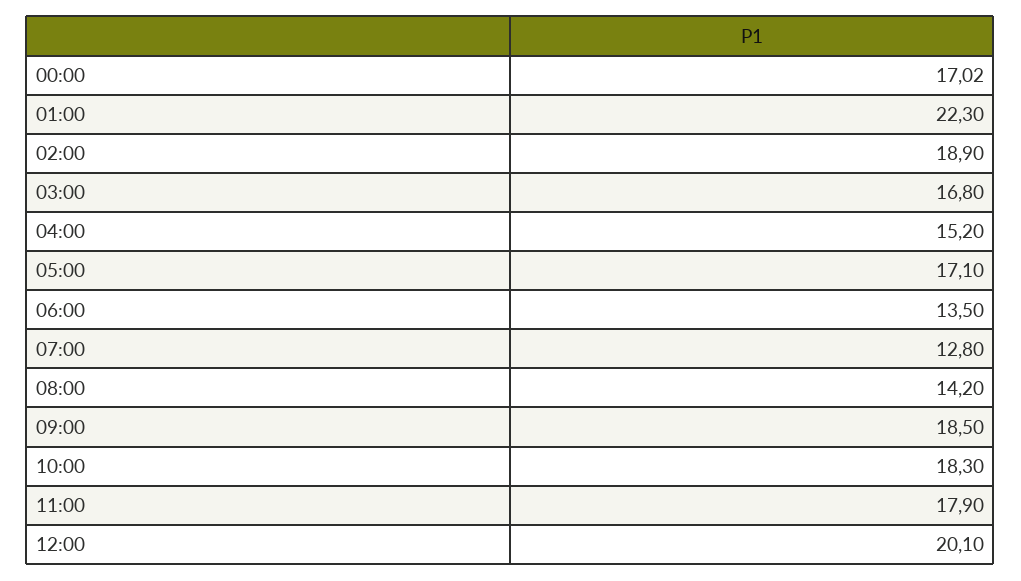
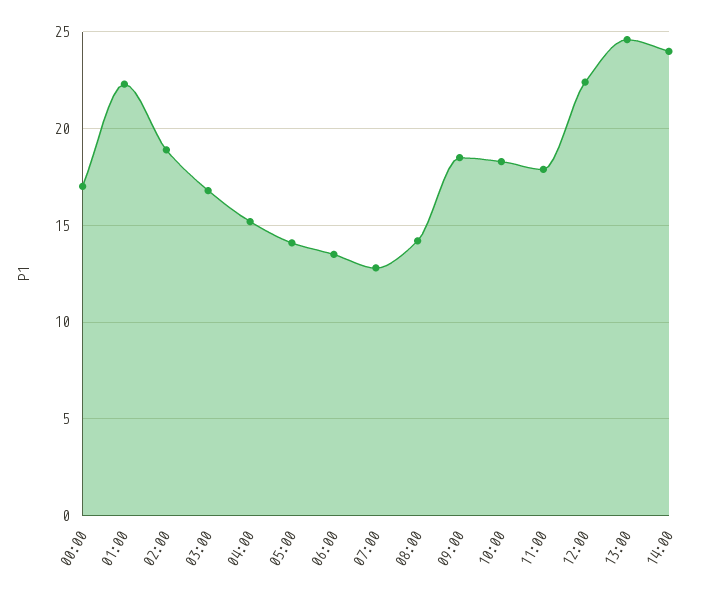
05:00: 17.1 -> 14
12:00: 20.1 -> 22.5
13:00: none -> 24.5
14:00: none -> 24

